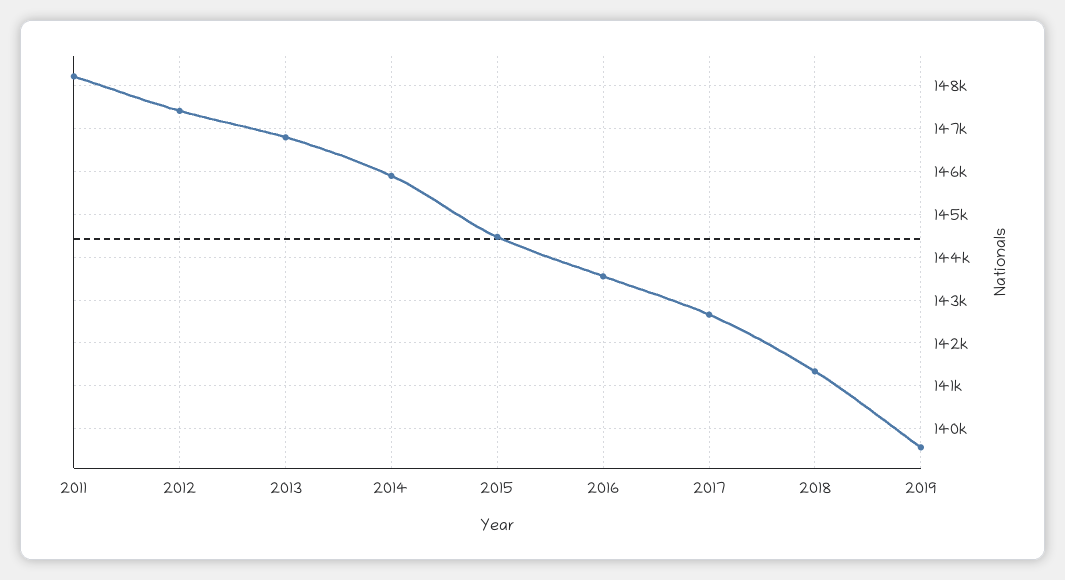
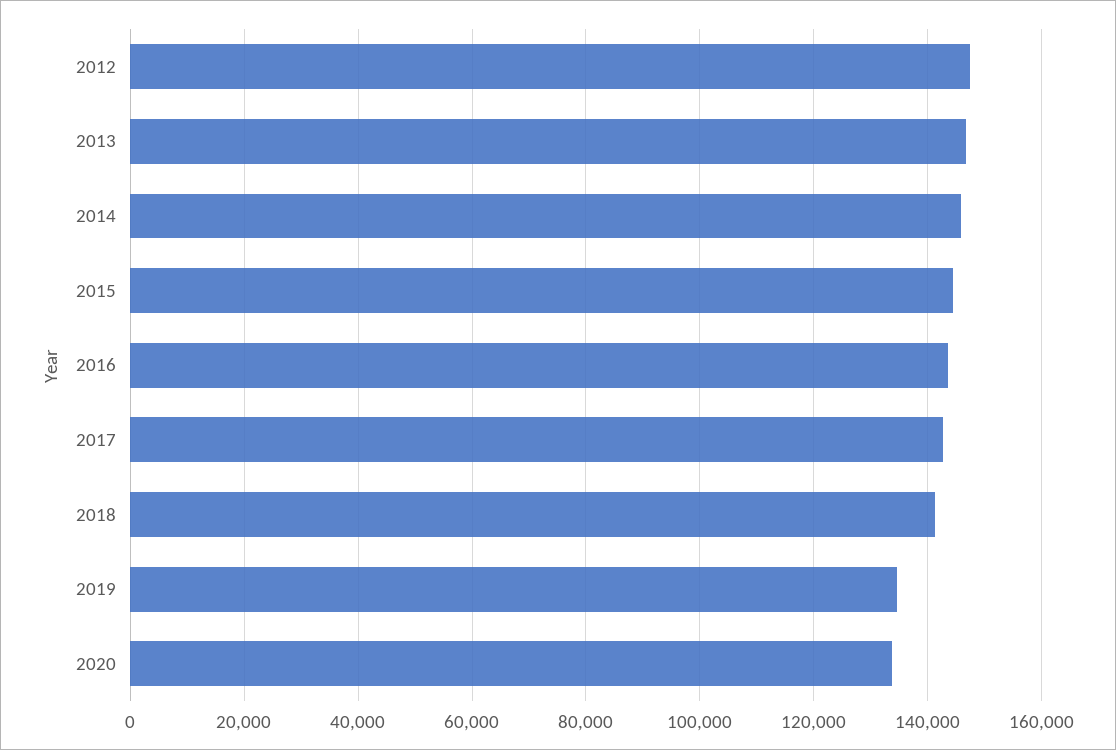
2011: 148200 -> none
2019: 139600 -> 134000
2020: none -> 134000

